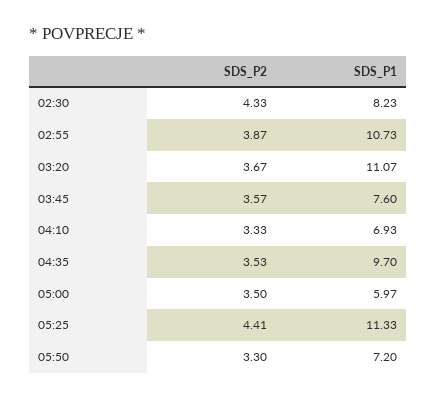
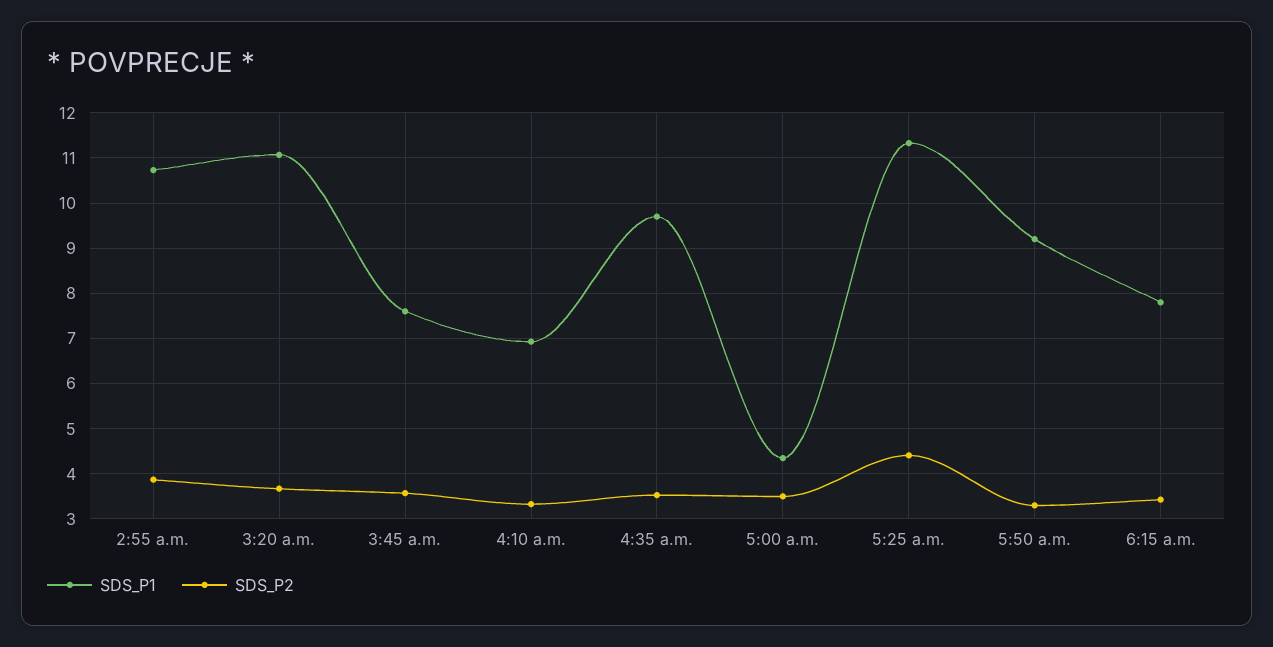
SDS_P2, 02:30: 4.33 -> none
SDS_P1, 02:30: 8.23 -> none
SDS_P1, 05:00: 5.97 -> 4.4
SDS_P1, 05:50: 7.2 -> 9.2
SDS_P1, 6:15 a.m.: none -> 7.8
SDS_P2, 6:15 a.m.: none -> 3.4

